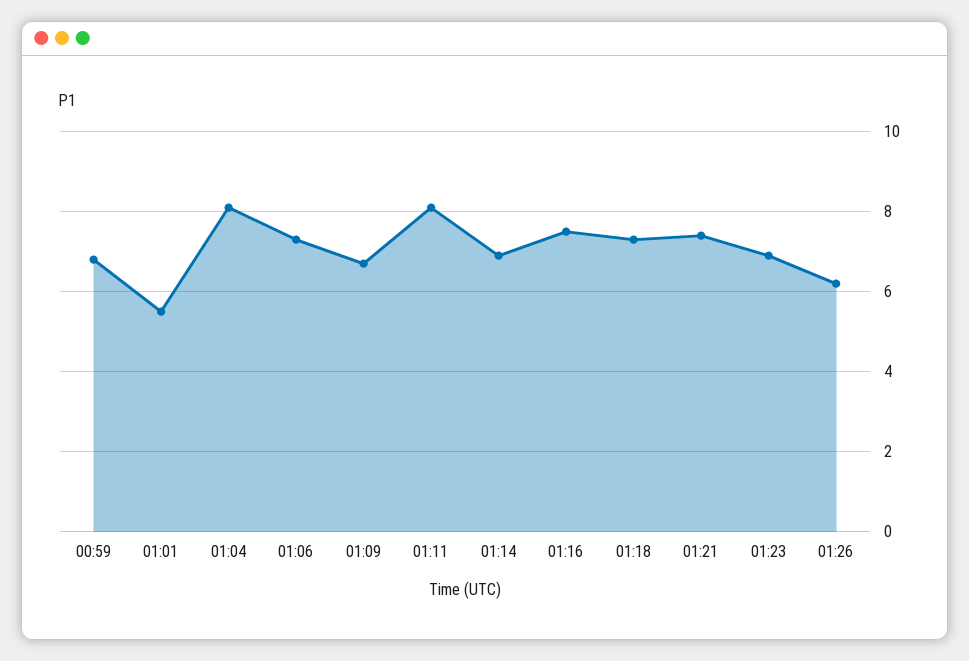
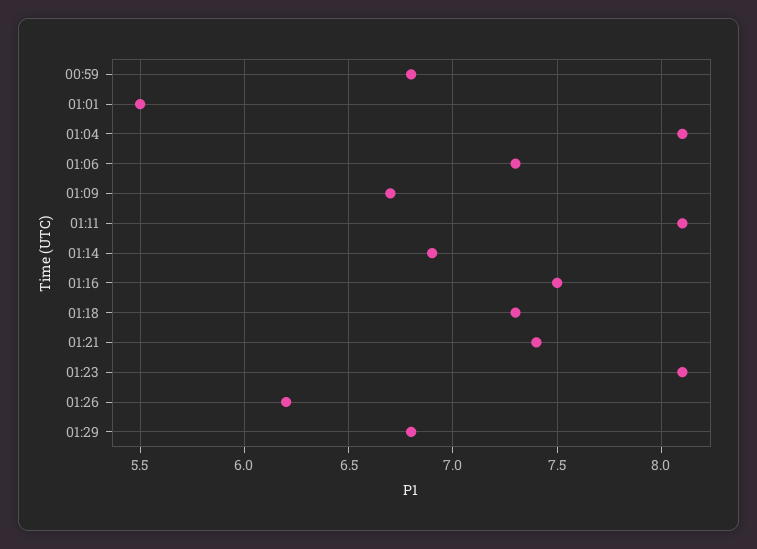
01:23: 7 -> 8.1
01:29: none -> 6.8

